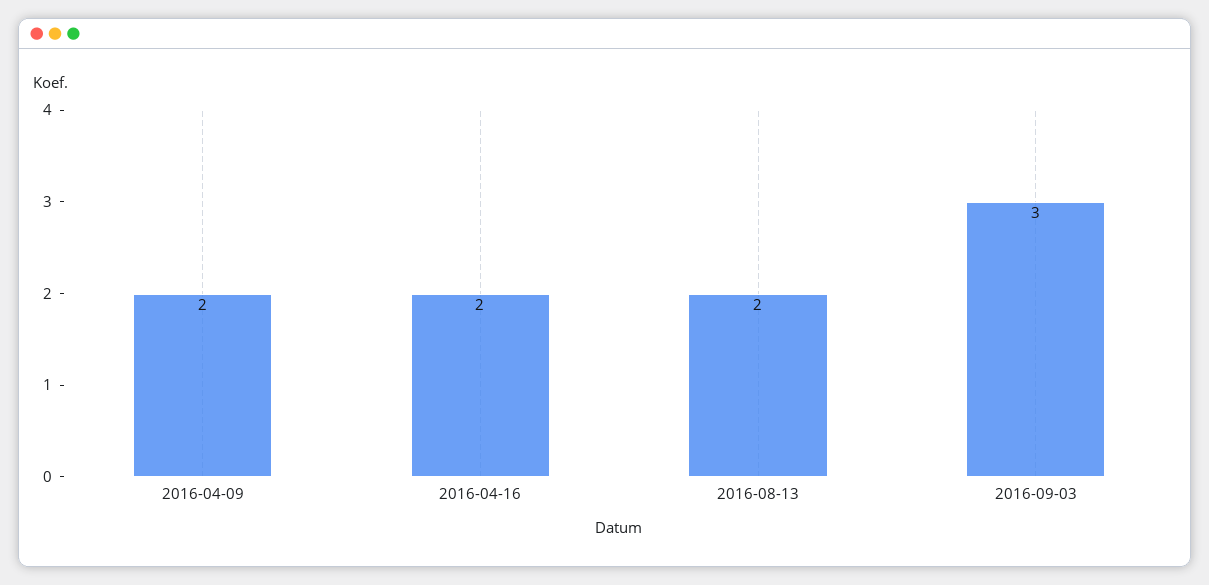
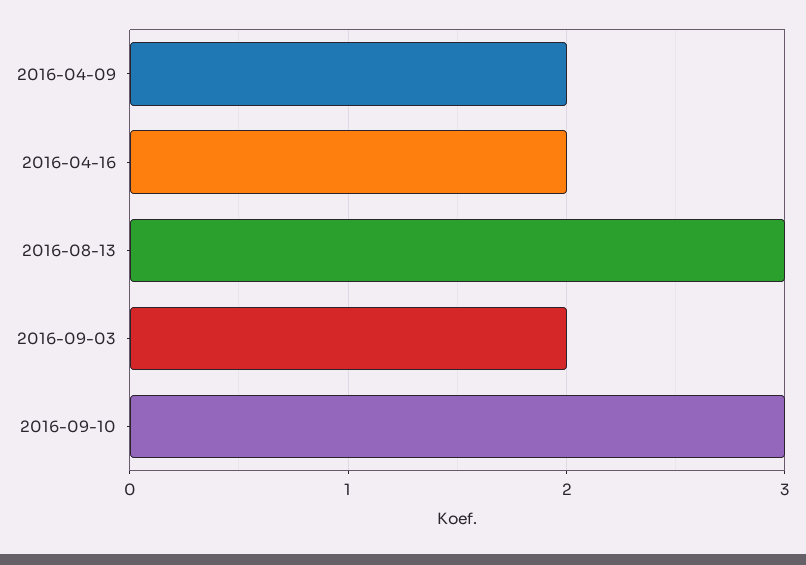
2016-08-13: 2 -> 3
2016-09-03: 3 -> 2
2016-09-10: none -> 3

